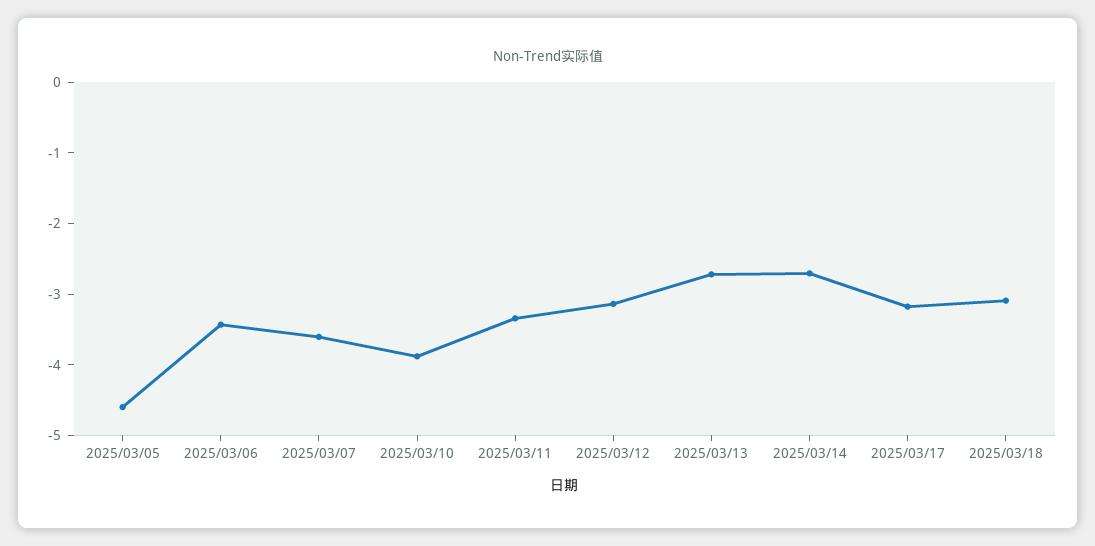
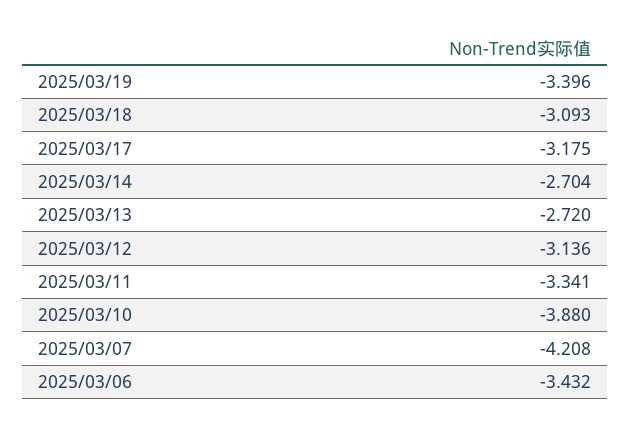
2025/03/05: -4.6 -> none
2025/03/07: -3.6 -> -4.208
2025/03/19: none -> -3.396

